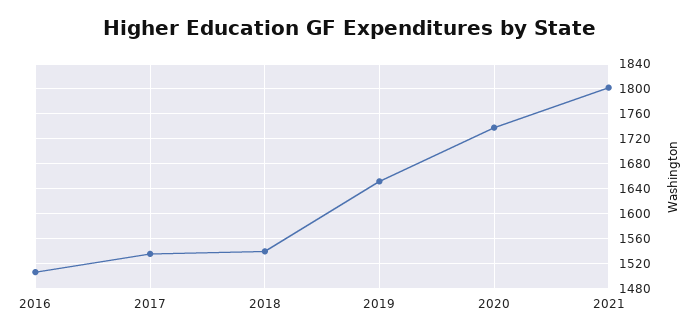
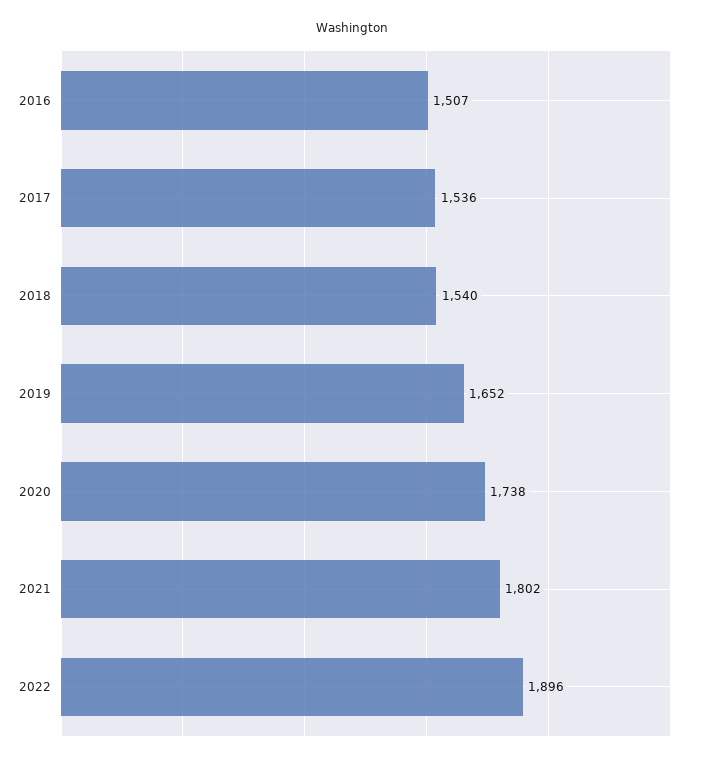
2022: none -> 1896

